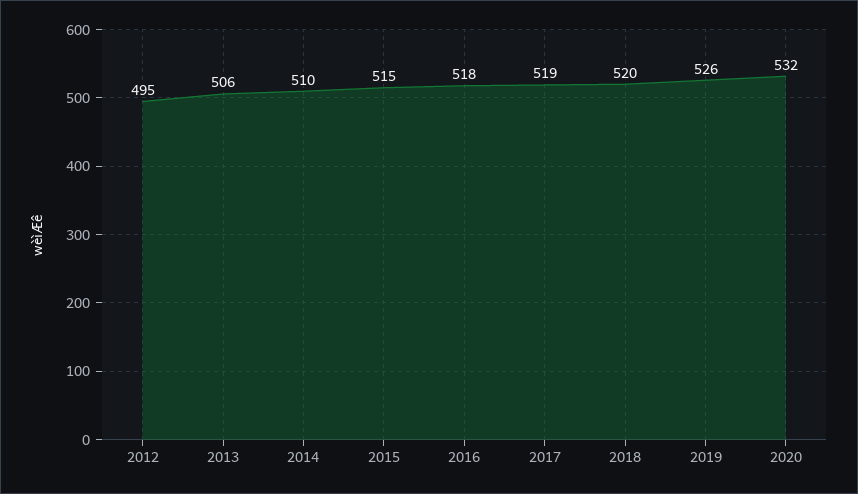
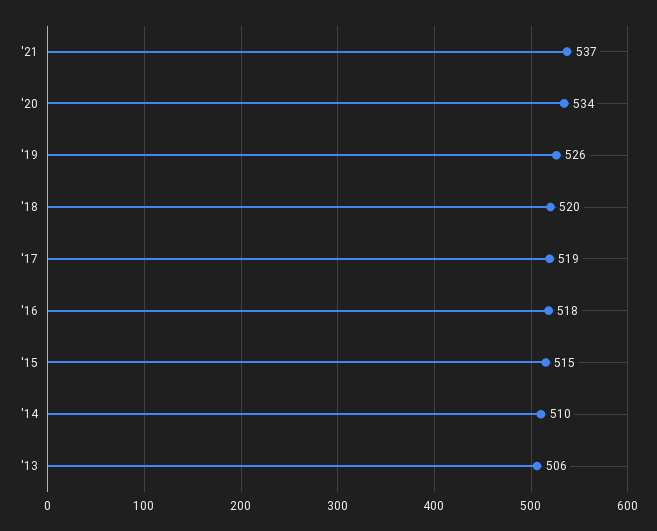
2012: 495 -> none
2020: 532 -> 534
'21: none -> 537

